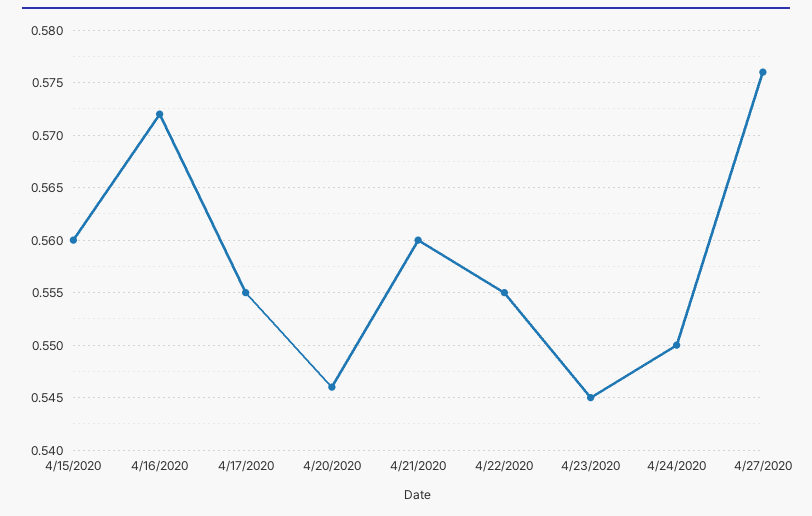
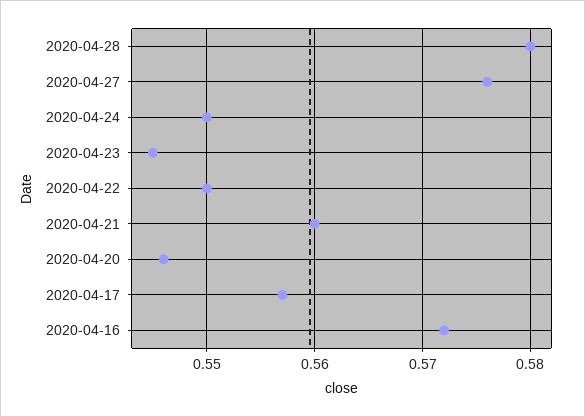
4/15/2020: 0.56 -> none
4/17/2020: 0.555 -> 0.557
4/22/2020: 0.555 -> 0.55
2020-04-28: none -> 0.58

